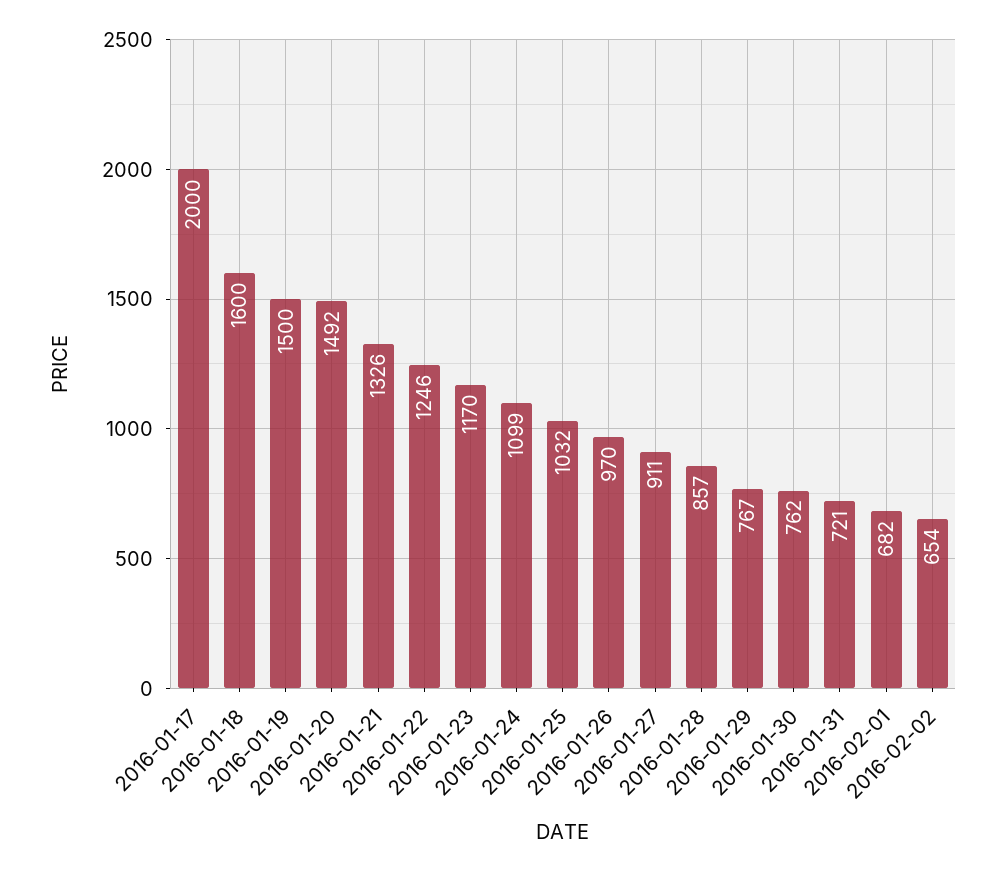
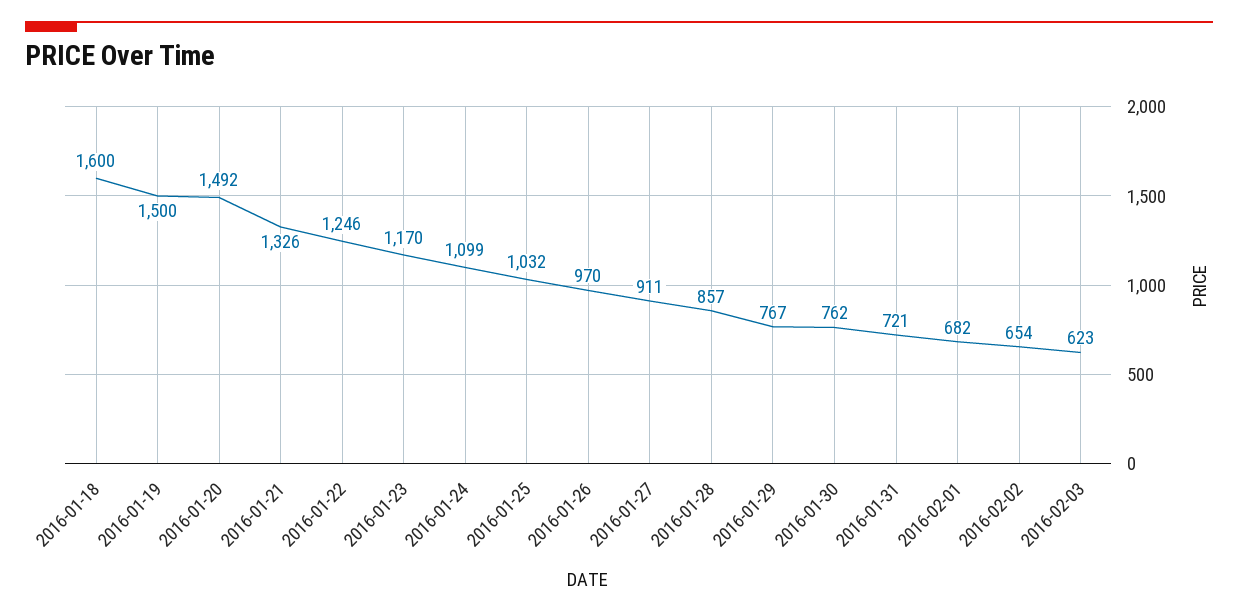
2016-01-17: 2000 -> none
2016-02-03: none -> 623

